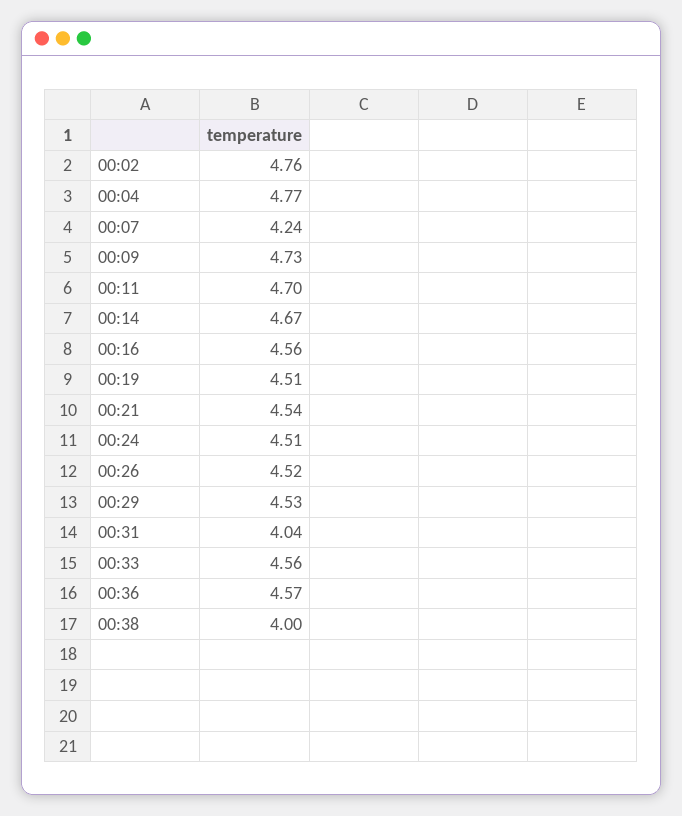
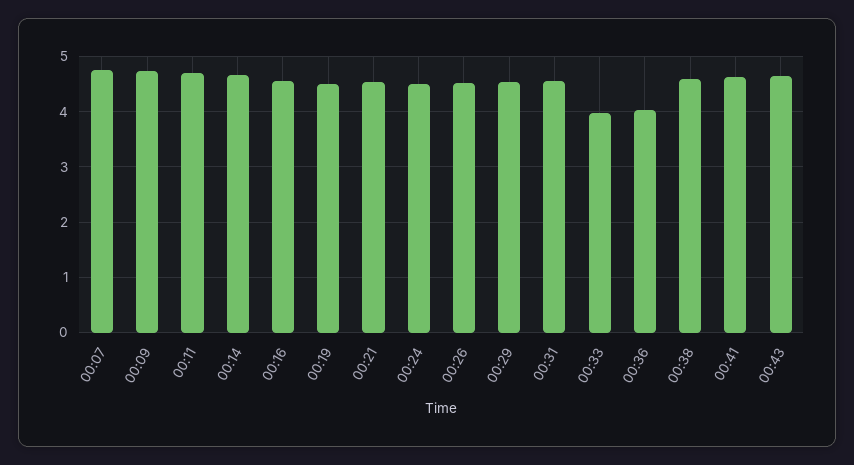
00:02: 4.76 -> none
00:04: 4.77 -> none
00:07: 4.24 -> 4.8
00:31: 4.04 -> 4.6
00:33: 4.56 -> 4
00:36: 4.57 -> 4
00:38: 4 -> 4.6
00:41: none -> 4.6
00:43: none -> 4.6

